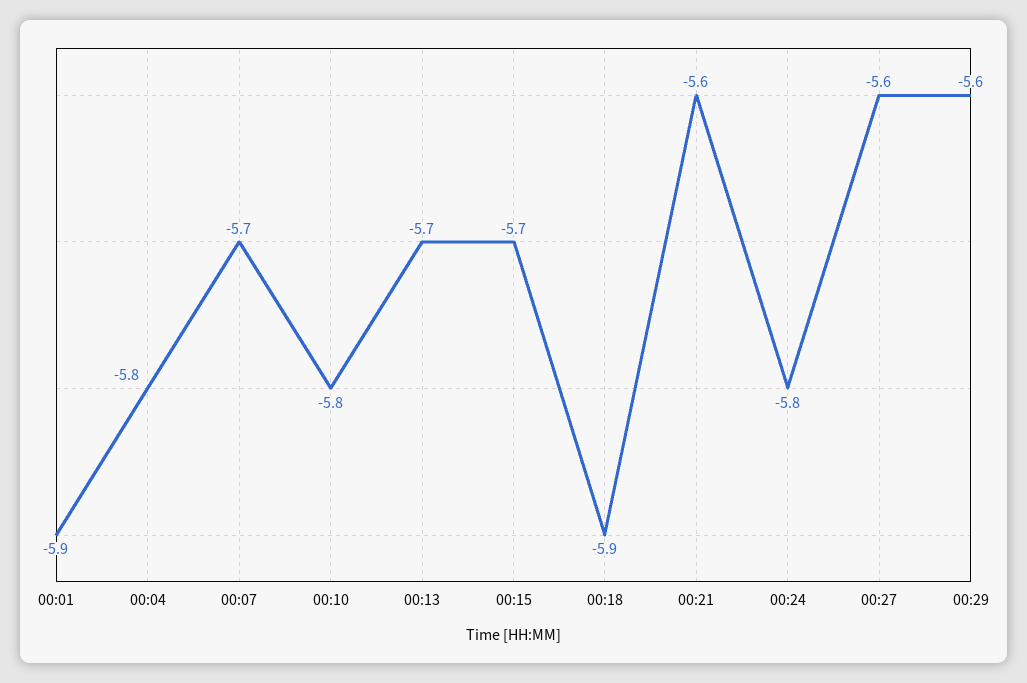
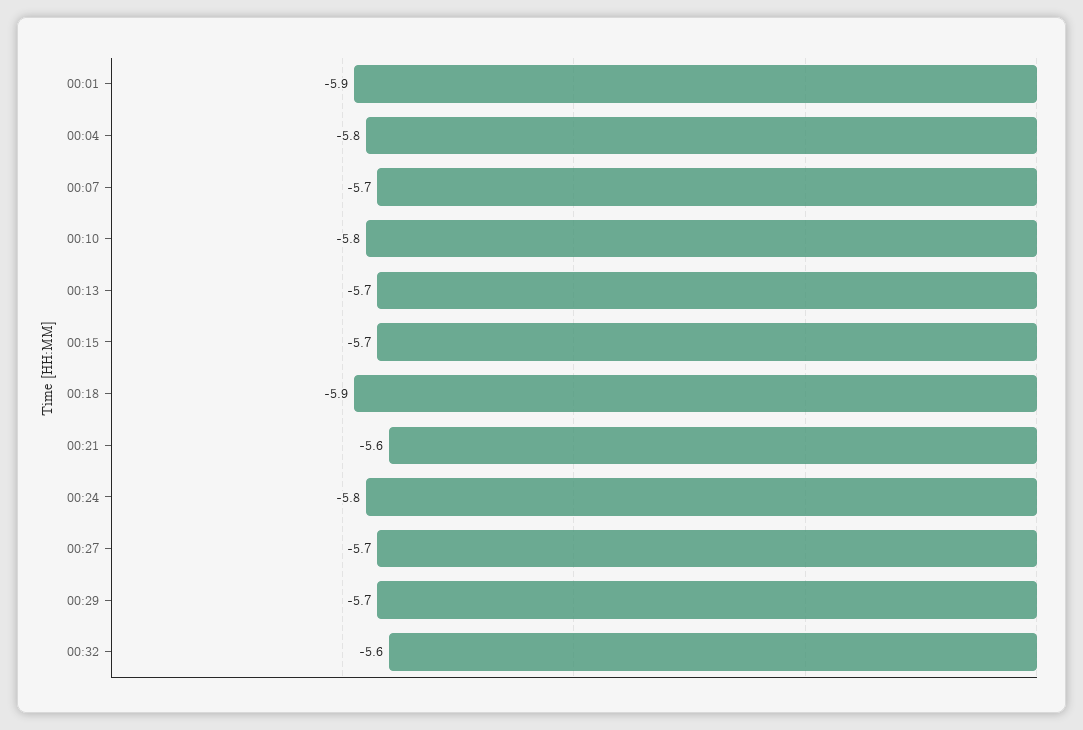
00:27: -5.6 -> -5.7
00:29: -5.6 -> -5.7
00:32: none -> -5.6

